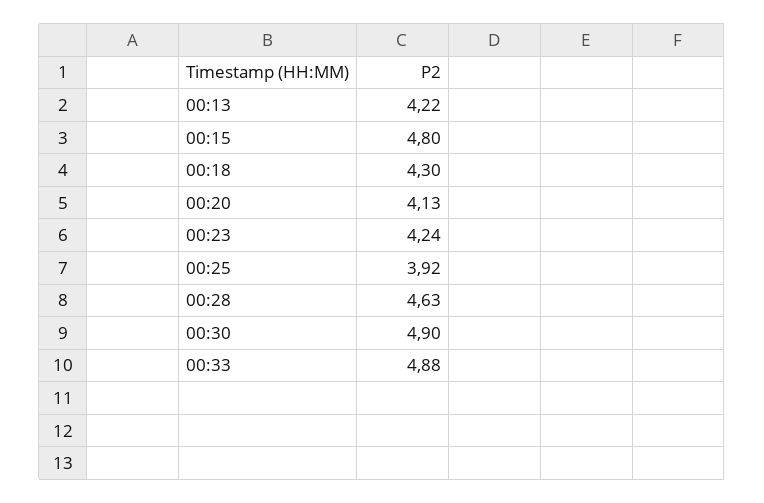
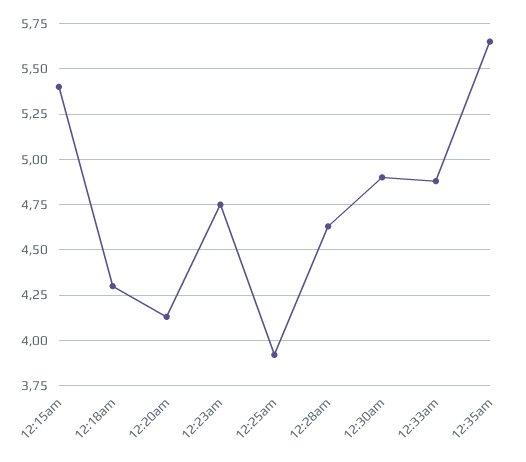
00:13: 4.22 -> none
00:15: 4.8 -> 5.4
00:23: 4.24 -> 4.75
12:35am: none -> 5.65

